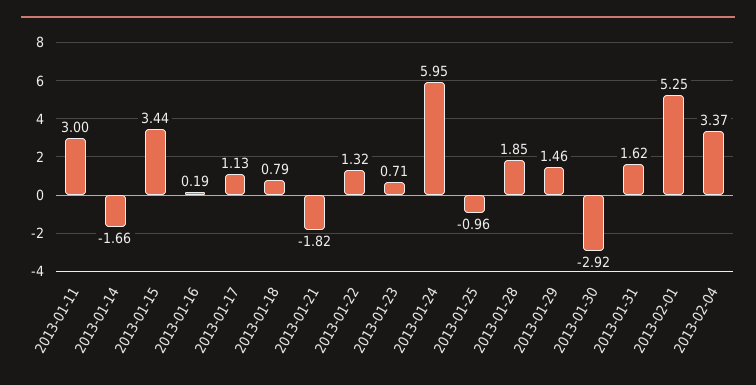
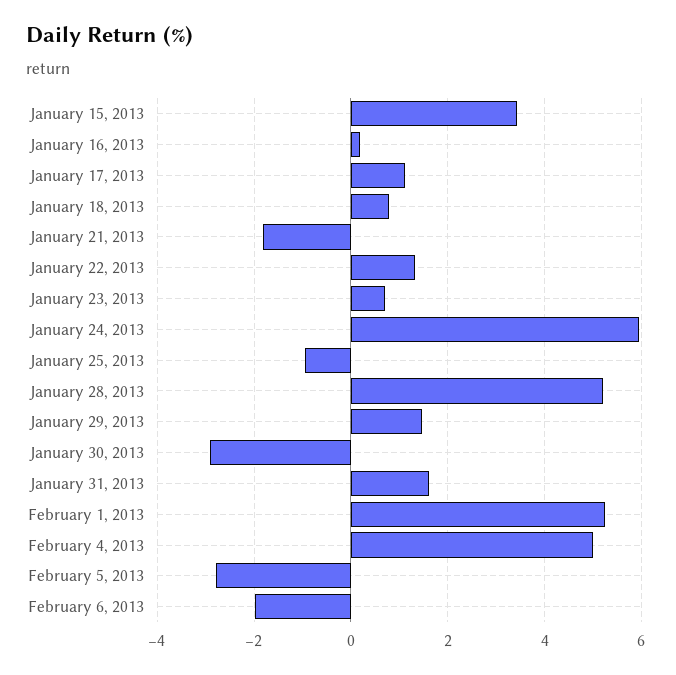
2013-01-11: 3 -> none
2013-01-14: -1.66 -> none
2013-01-28: 1.85 -> 5.2
2013-02-04: 3.37 -> 5
February 5, 2013: none -> -2.8
February 6, 2013: none -> -2

